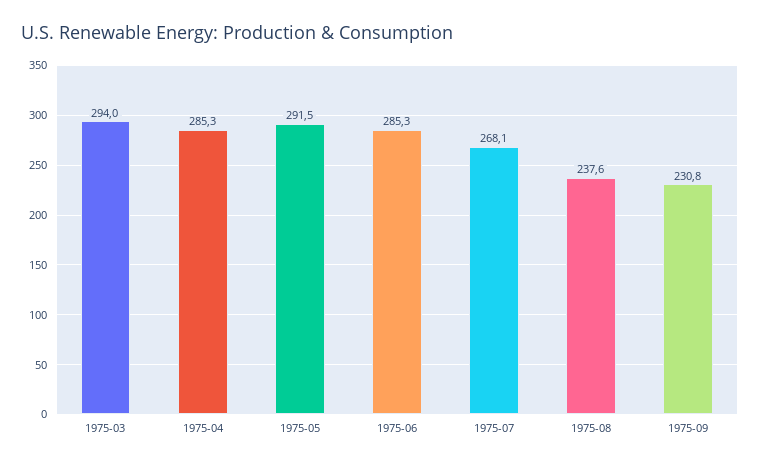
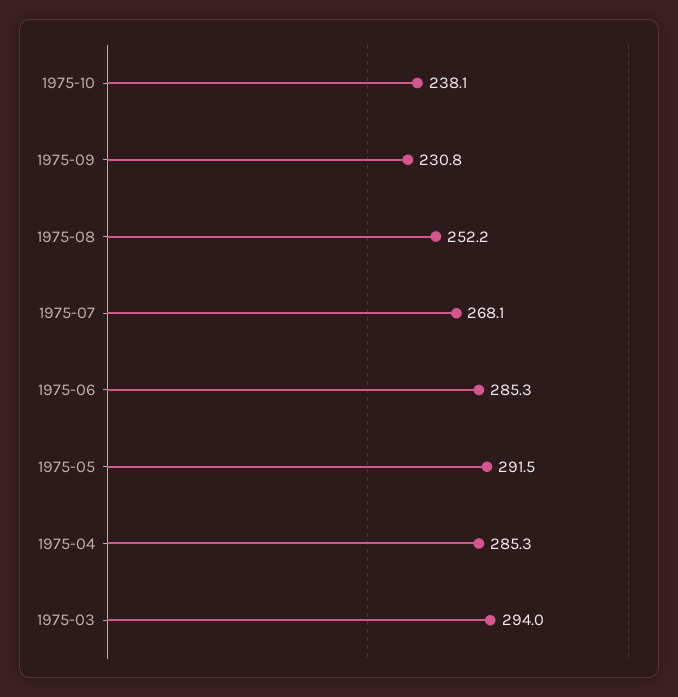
1975-08: 237.6 -> 252.2
1975-10: none -> 238.1

